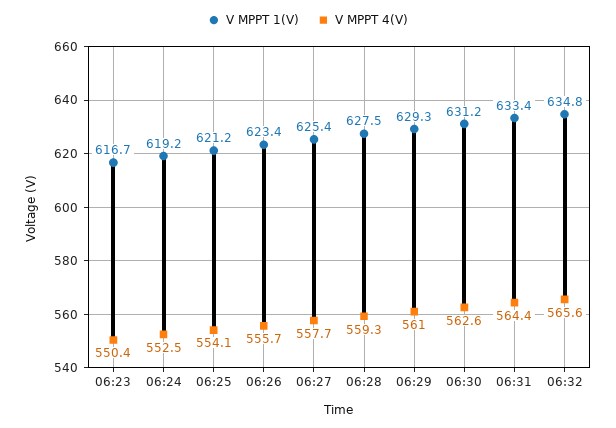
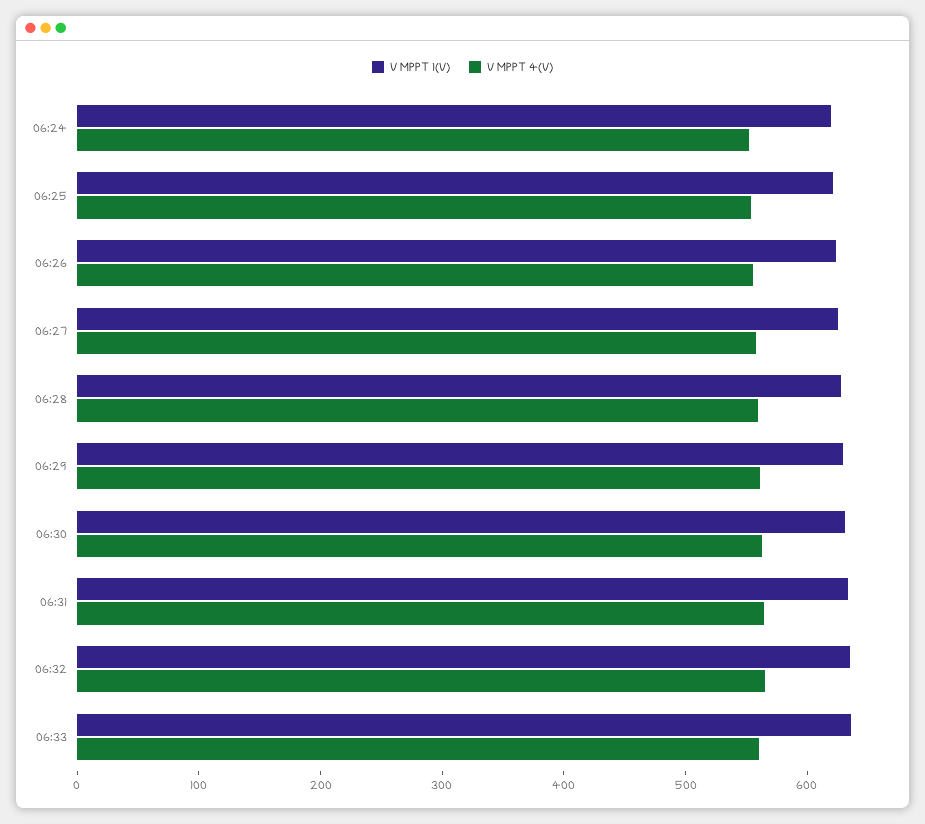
V MPPT 1(V), 06:23: 616.7 -> none
V MPPT 4(V), 06:23: 550.4 -> none
V MPPT 1(V), 06:33: none -> 640
V MPPT 4(V), 06:33: none -> 560

